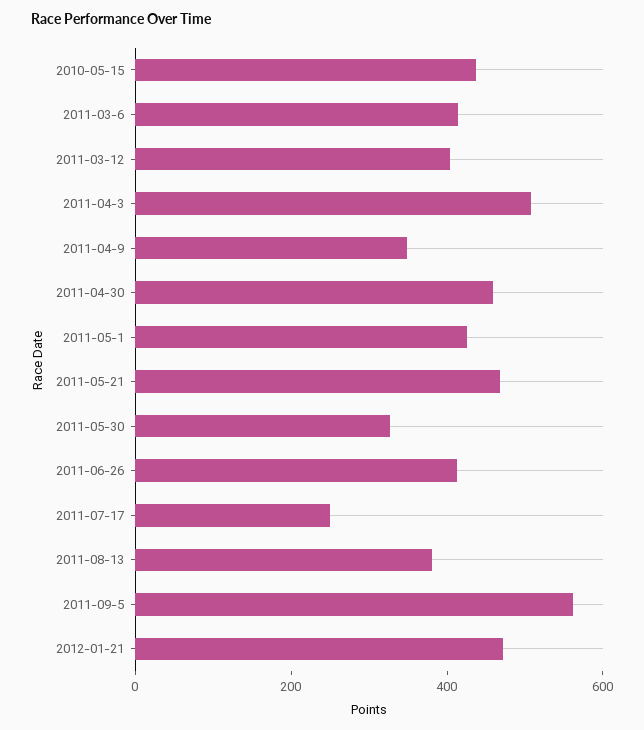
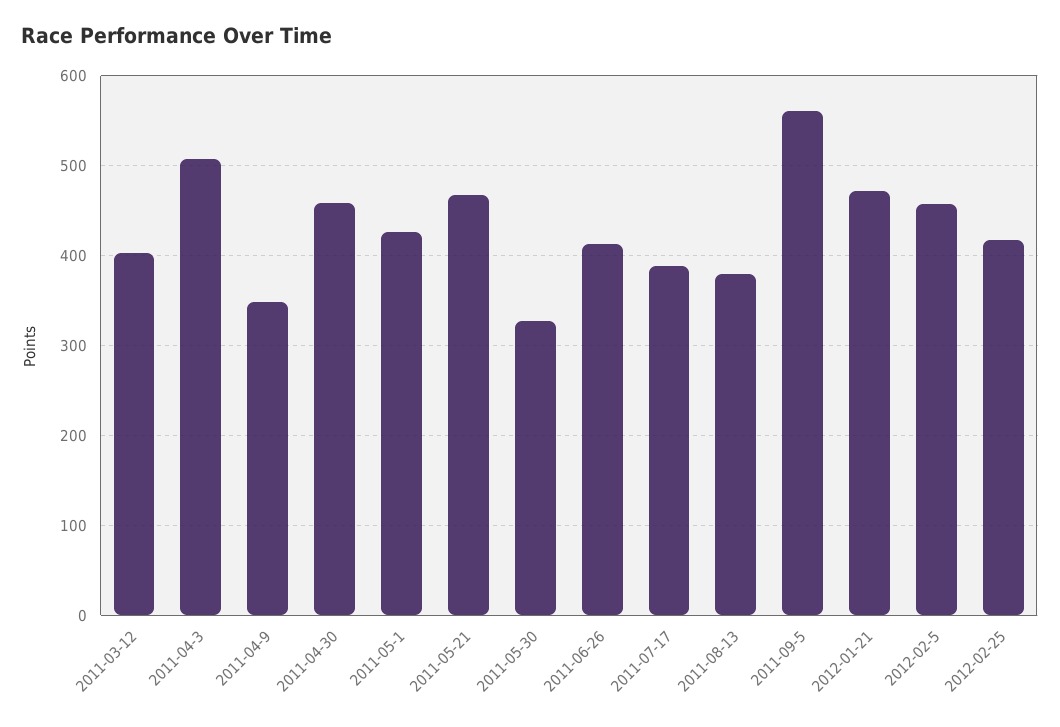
2010-05-15: 450 -> none
2011-03-6: 400 -> none
2011-07-17: 250 -> 390
2012-02-5: none -> 460
2012-02-25: none -> 420

